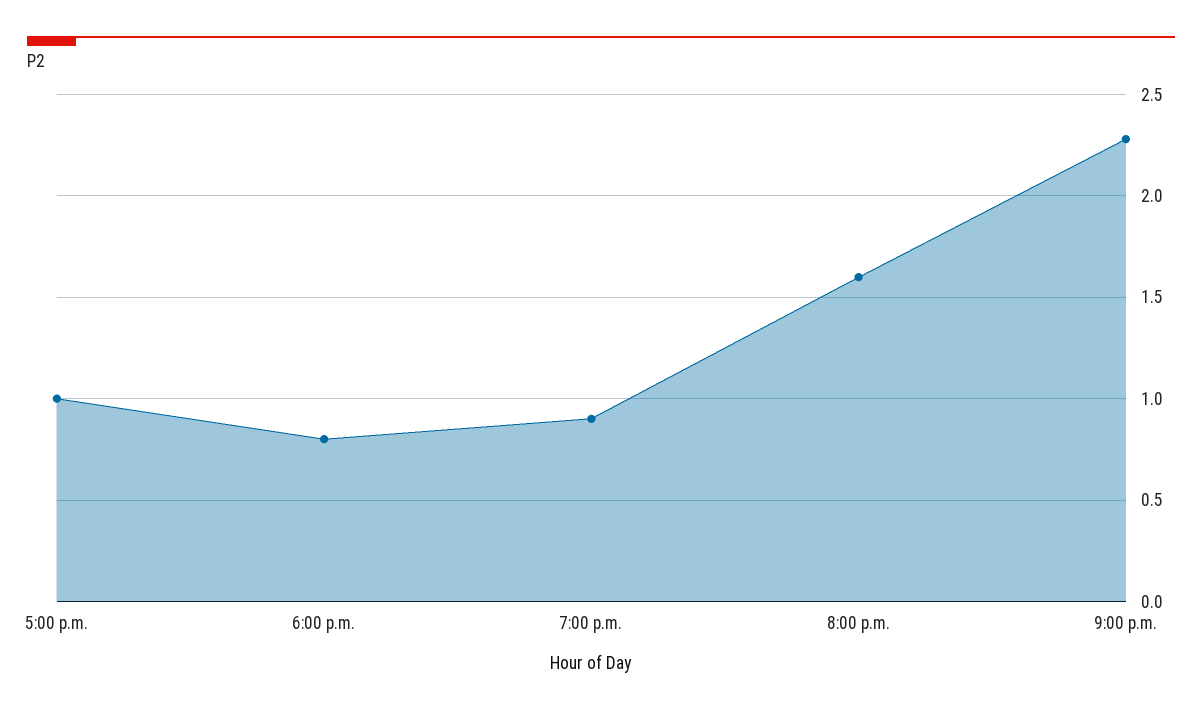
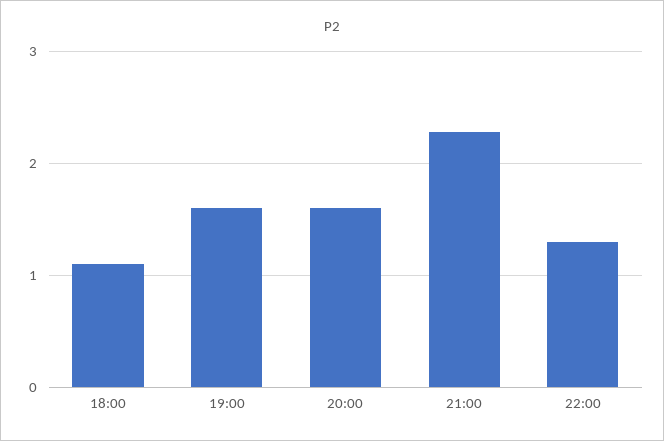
5:00 p.m.: 1 -> none
6:00 p.m.: 0.8 -> 1.1
7:00 p.m.: 0.9 -> 1.6
22:00: none -> 1.3

